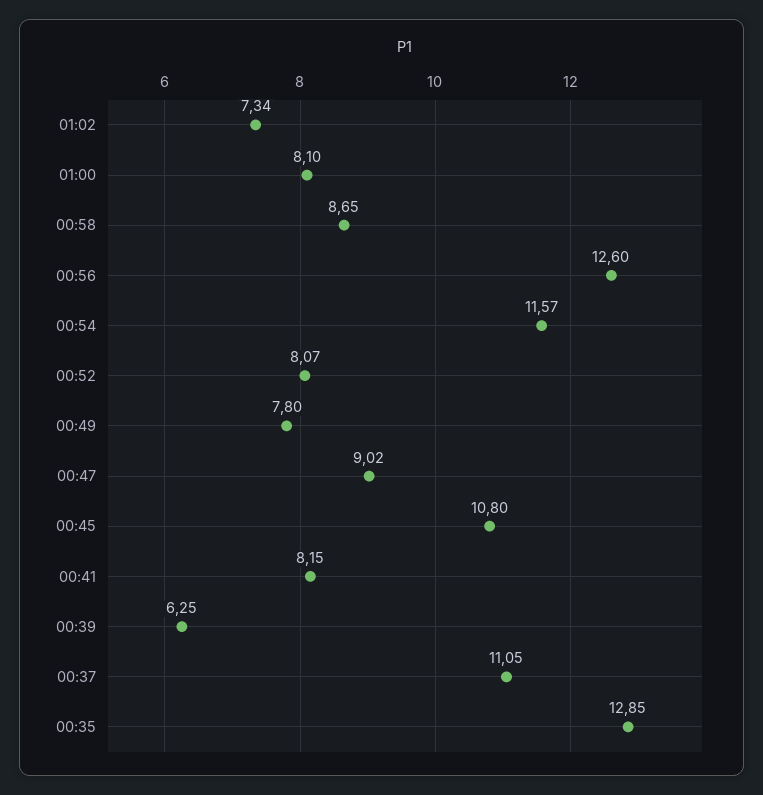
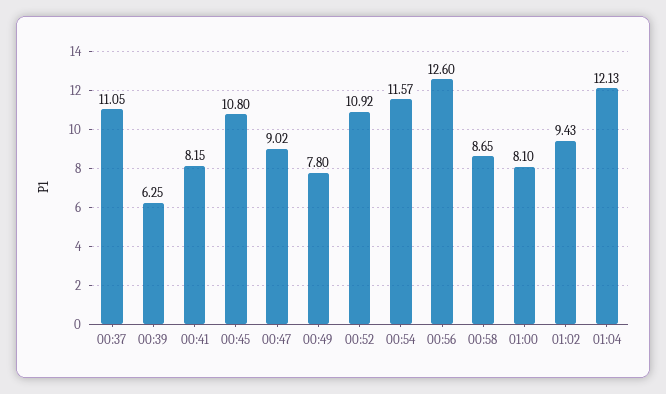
01:02: 7.34 -> 9.43
00:52: 8.07 -> 10.92
00:35: 12.85 -> none
01:04: none -> 12.13

